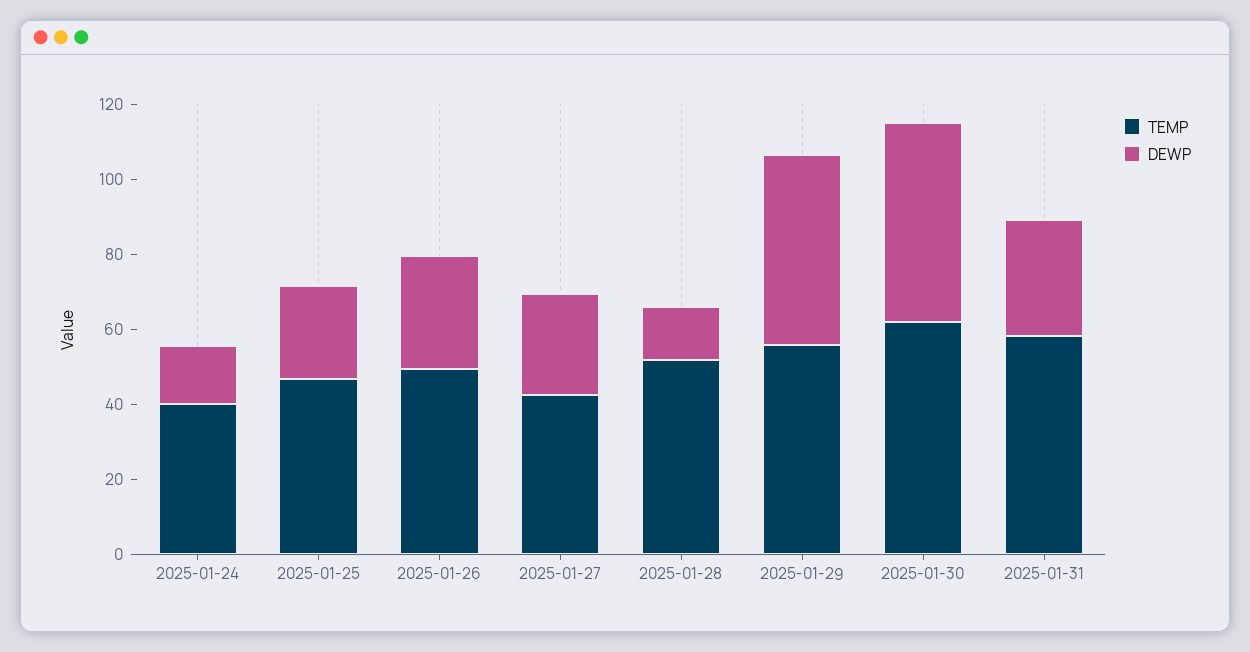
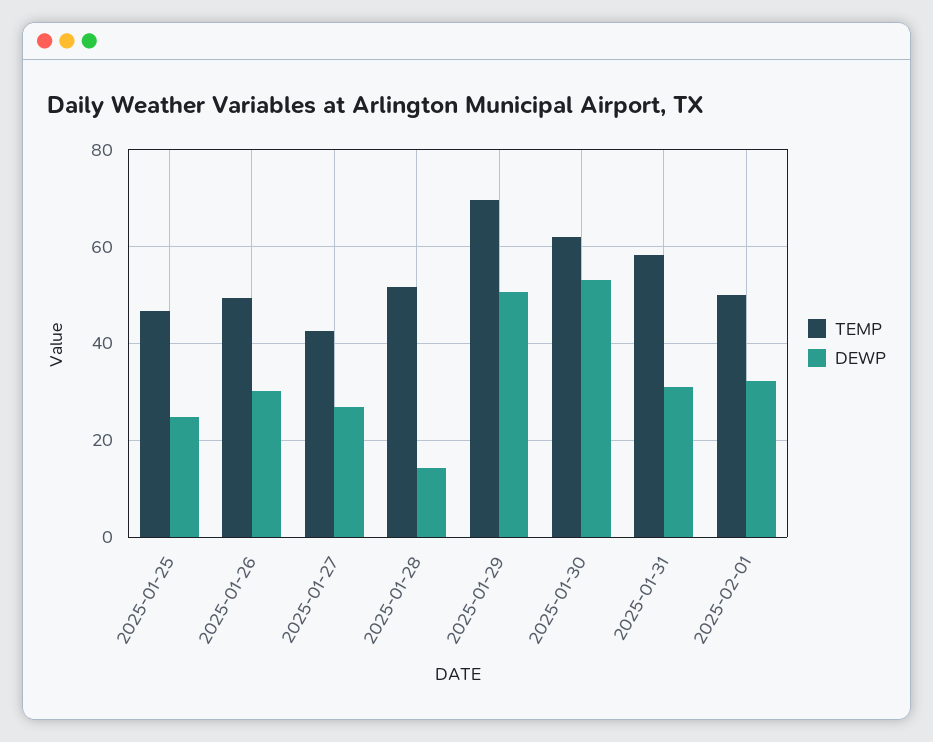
TEMP, 2025-01-24: 40 -> none
DEWP, 2025-01-24: 15 -> none
TEMP, 2025-01-29: 55 -> 70
TEMP, 2025-02-01: none -> 50
DEWP, 2025-02-01: none -> 32

